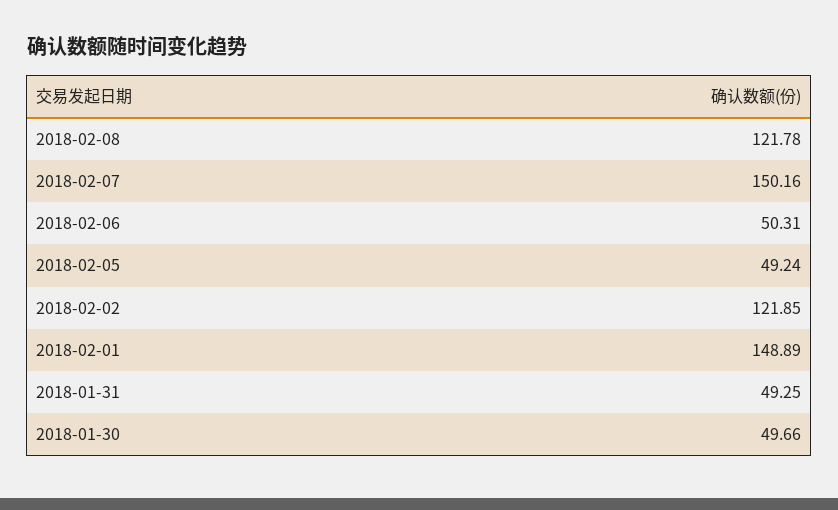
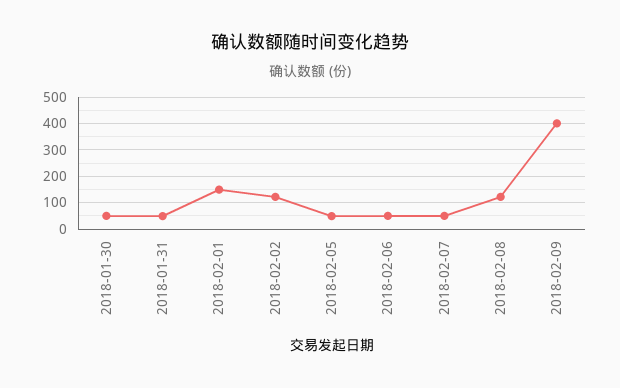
2018-02-07: 150.16 -> 50
2018-02-09: none -> 400

